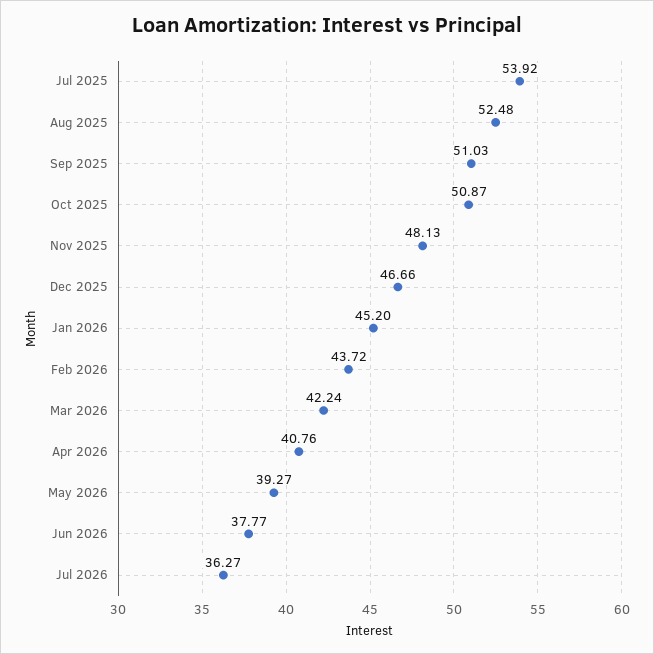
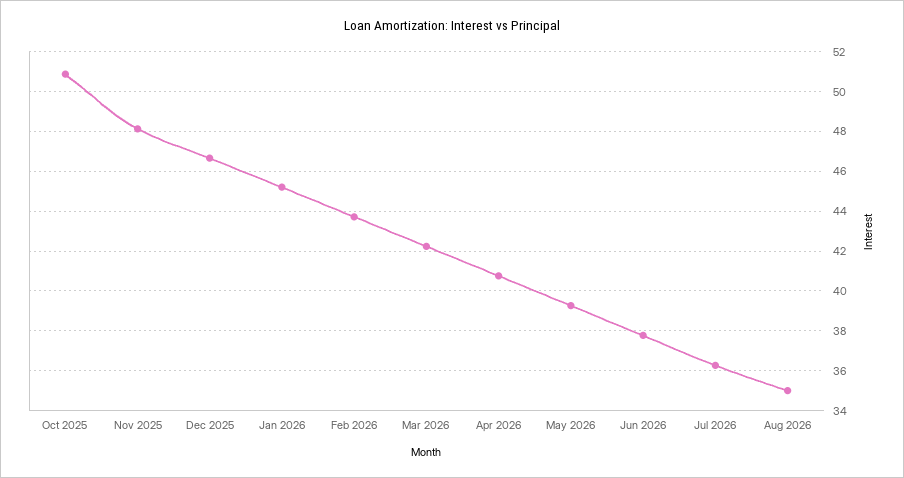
Jul 2025: 53.92 -> none
Aug 2025: 52.48 -> none
Sep 2025: 51.03 -> none
Aug 2026: none -> 35

